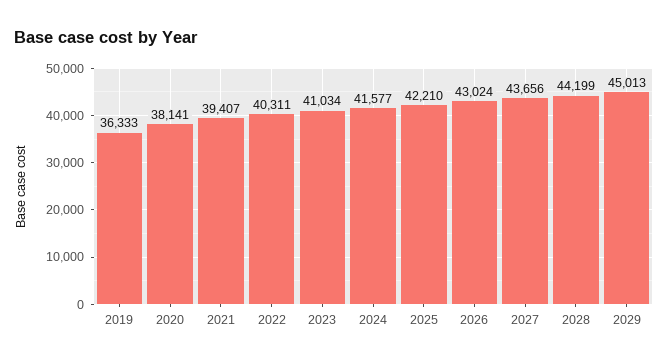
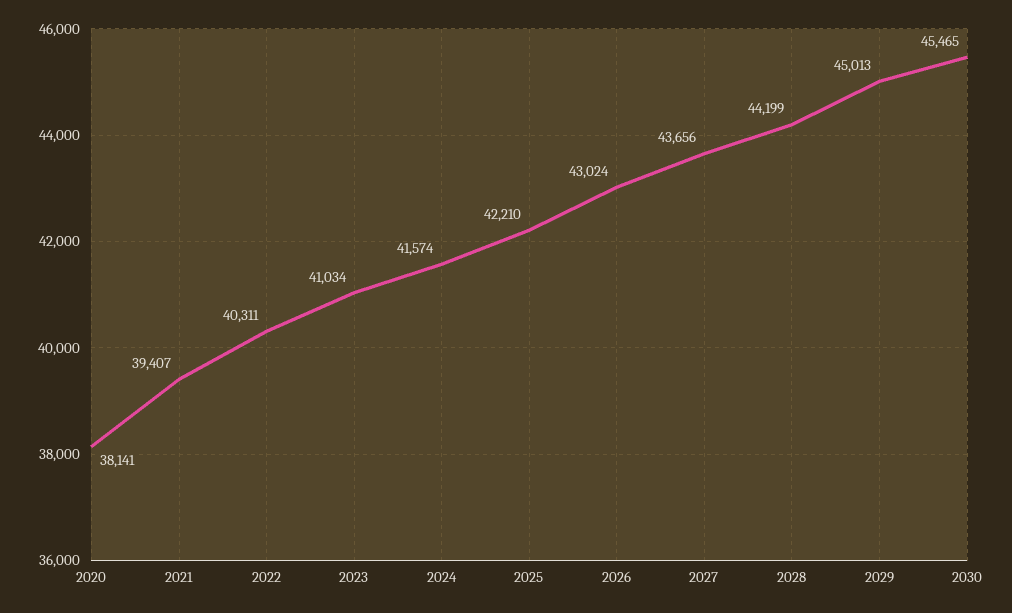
2019: 36333 -> none
2024: 41577 -> 41574
2030: none -> 45465

